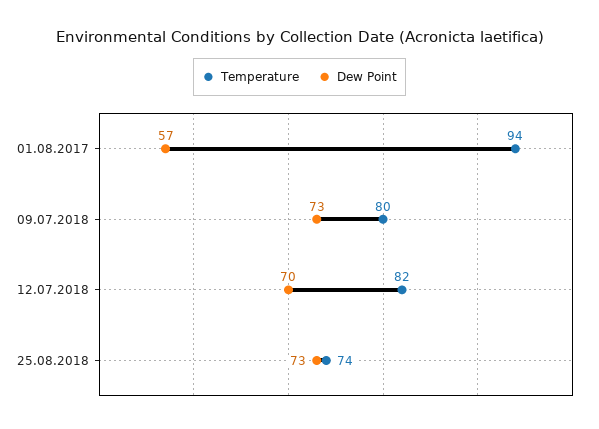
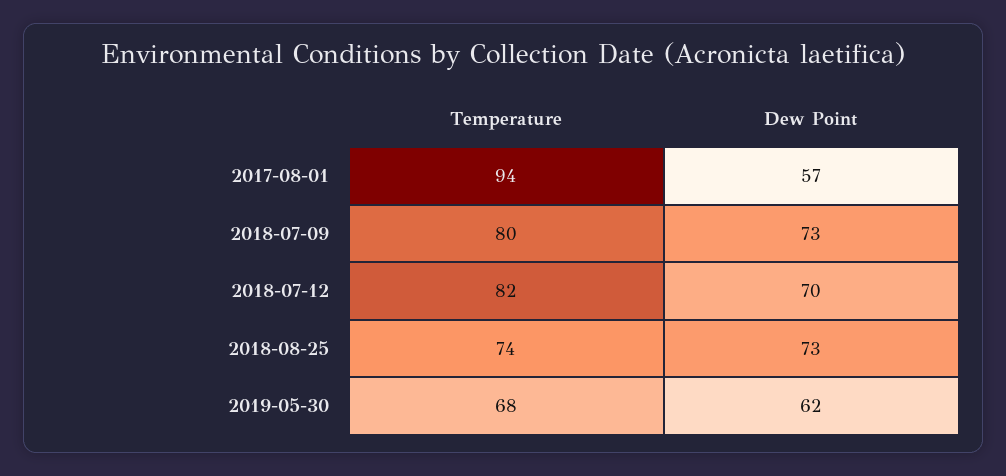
Temperature, 2019-05-30: none -> 68
Dew Point, 2019-05-30: none -> 62

